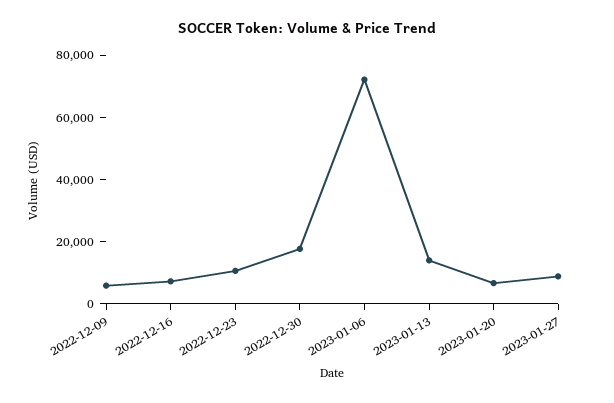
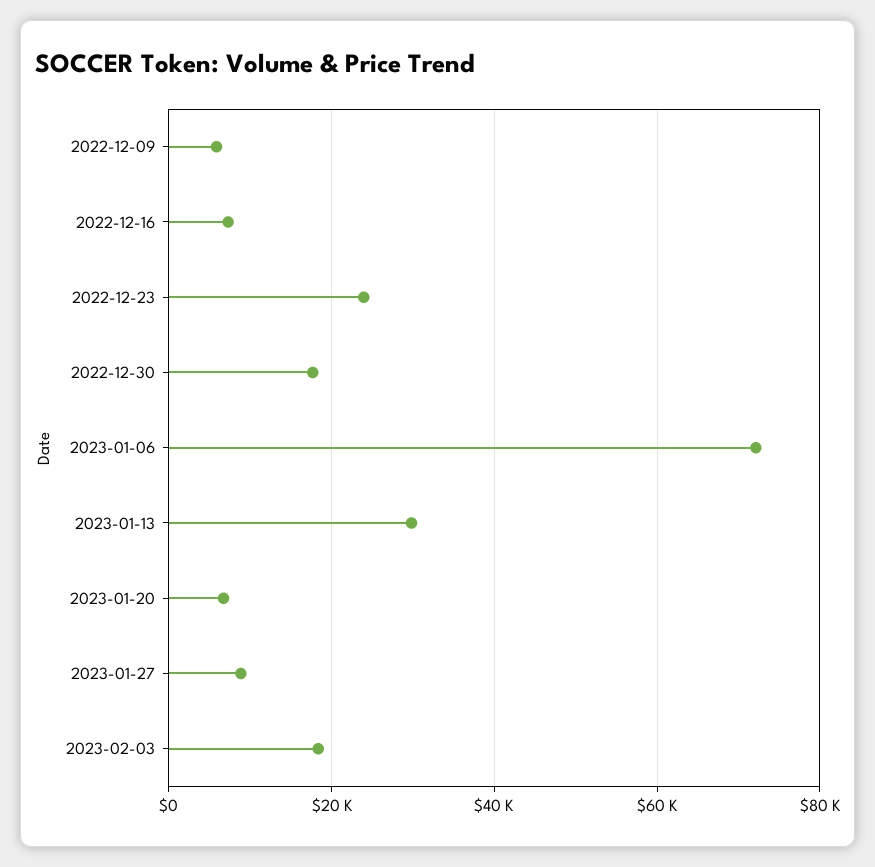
2022-12-23: 10000 -> 24000
2023-01-13: 15000 -> 30000
2023-02-03: none -> 18000

